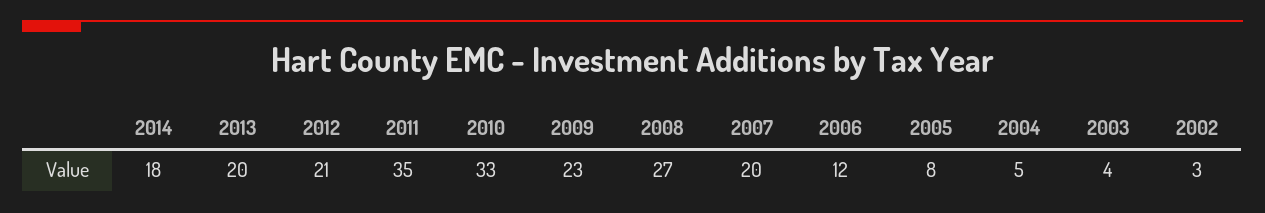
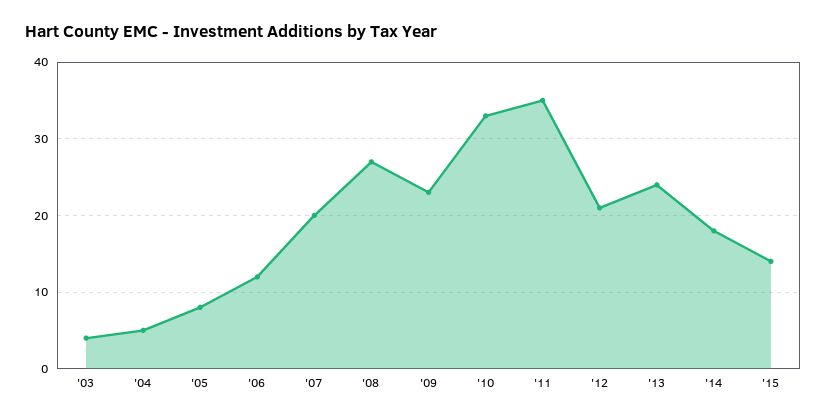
2013: 20 -> 24
2002: 3 -> none
'15: none -> 14

